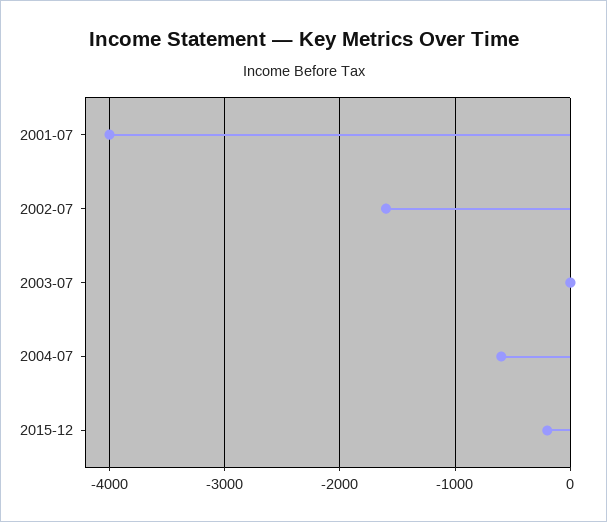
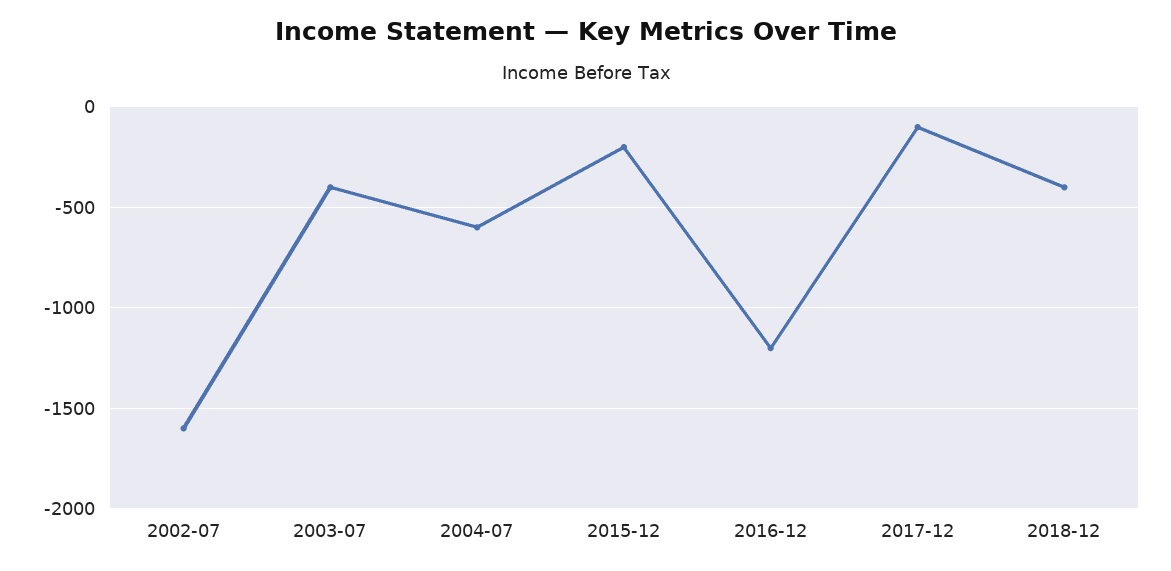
2001-07: -4000 -> none
2003-07: 0 -> -400
2016-12: none -> -1200
2017-12: none -> -100
2018-12: none -> -400

